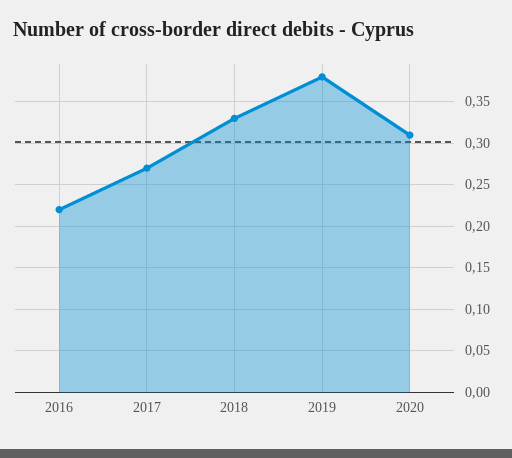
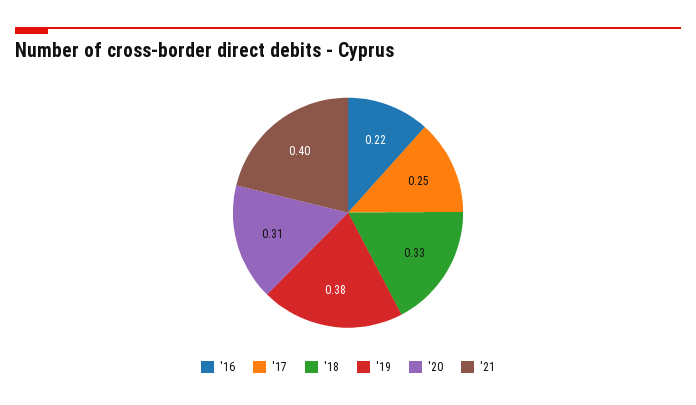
2017: 0.27 -> 0.25
'21: none -> 0.4

